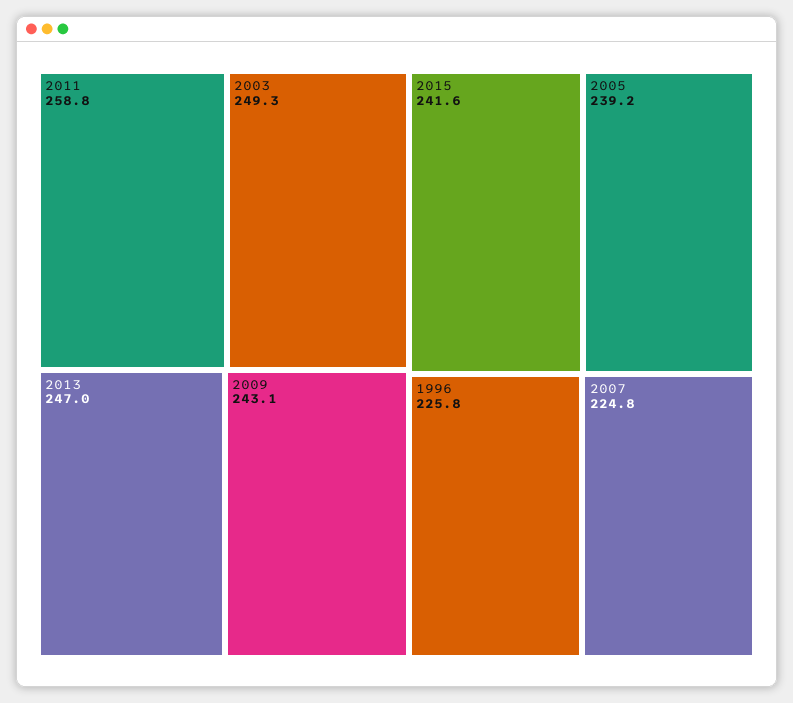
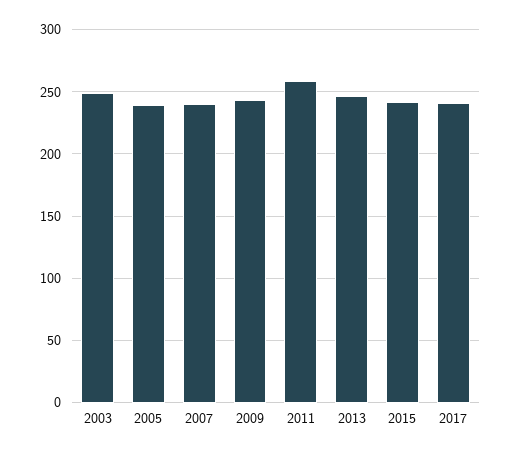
1996: 225.8 -> none
2007: 224.8 -> 240
2017: none -> 240

